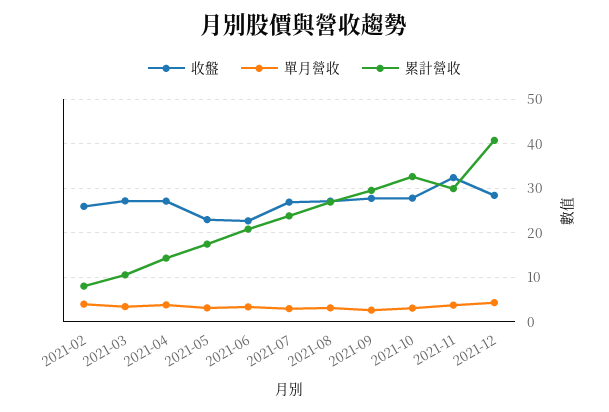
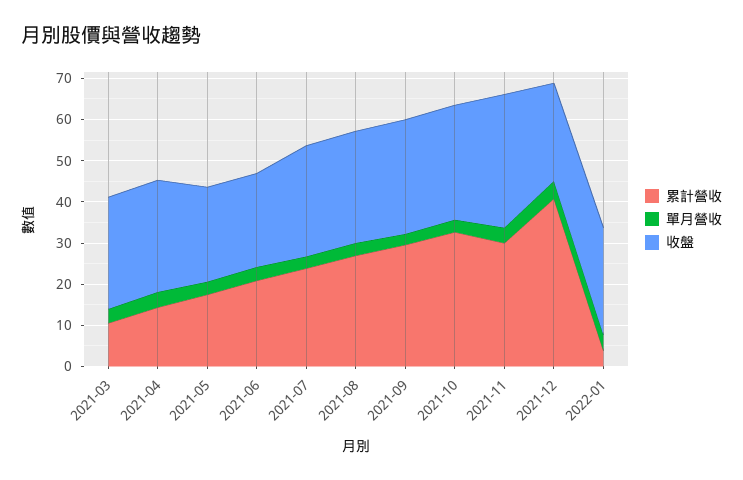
收盤, 2021-02: 26 -> none
單月營收, 2021-02: 4 -> none
累計營收, 2021-02: 8 -> none
收盤, 2021-12: 28 -> 24
累計營收, 2022-01: none -> 4
單月營收, 2022-01: none -> 4
收盤, 2022-01: none -> 26

